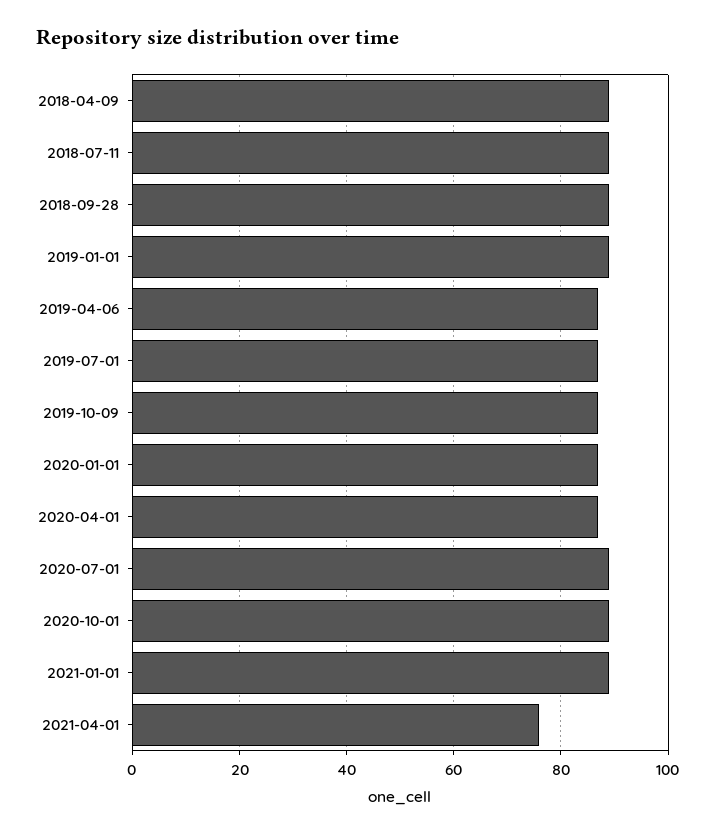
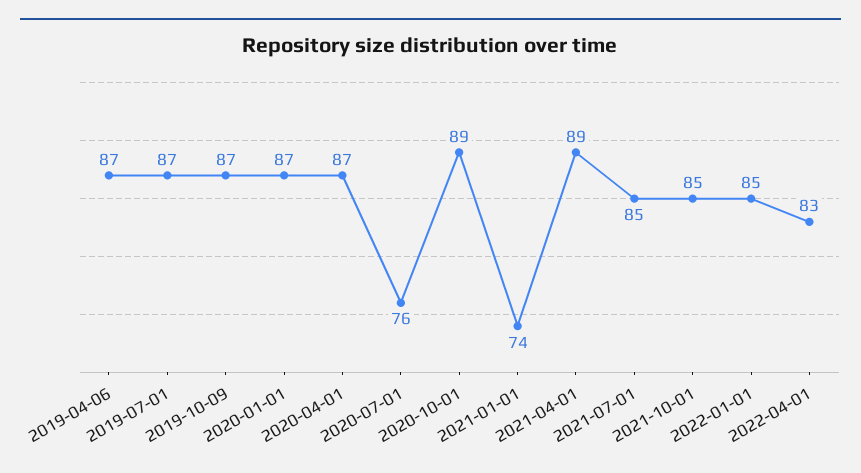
2018-04-09: 90 -> none
2018-07-11: 90 -> none
2018-09-28: 90 -> none
2019-01-01: 90 -> none
2020-07-01: 90 -> 76
2021-01-01: 90 -> 74
2021-04-01: 75 -> 89
2021-07-01: none -> 85
2021-10-01: none -> 85
2022-01-01: none -> 85
2022-04-01: none -> 83

